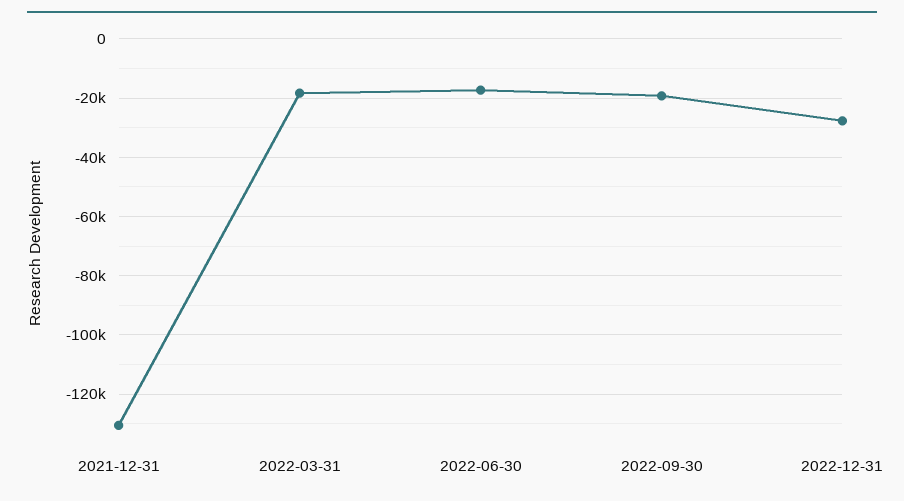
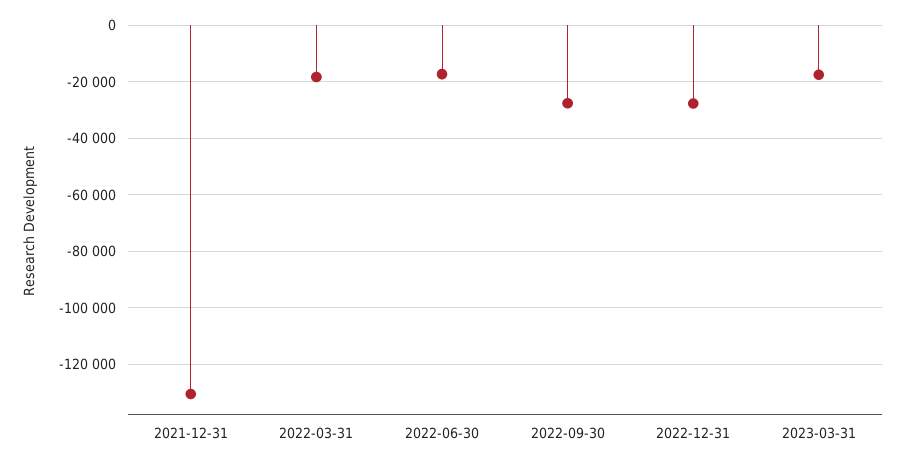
2022-09-30: -20000 -> -27500
2023-03-31: none -> -17500

